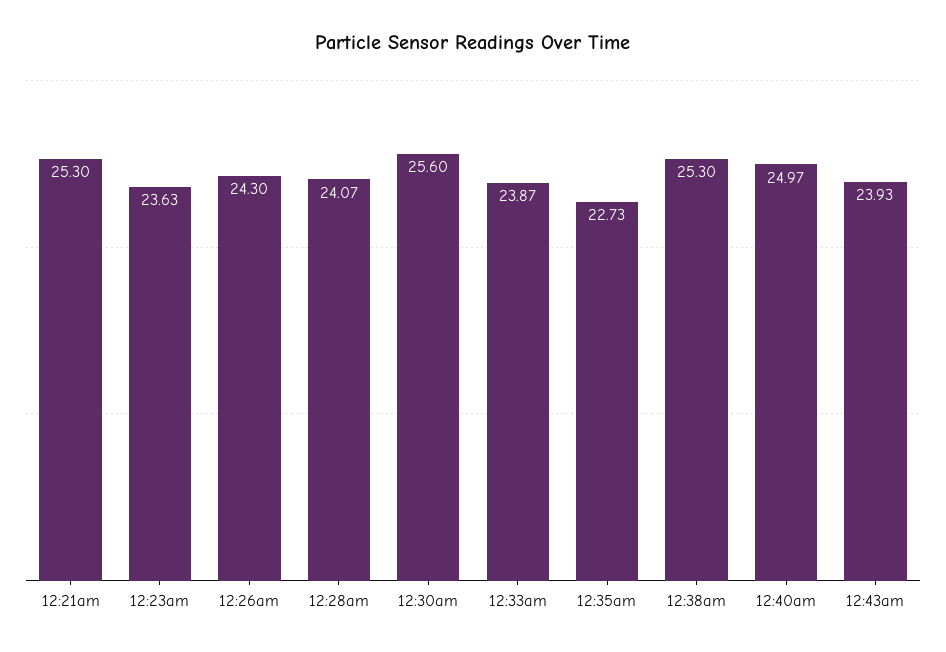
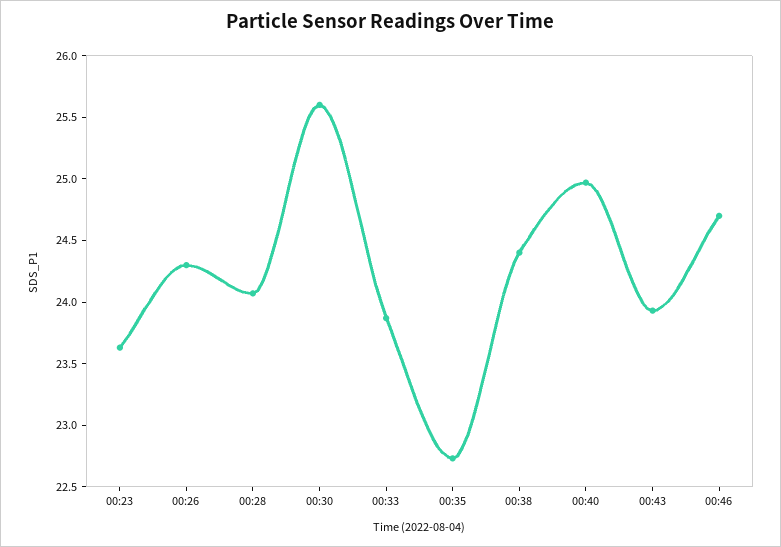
12:21am: 25.3 -> none
12:38am: 25.3 -> 24.4
00:46: none -> 24.7

